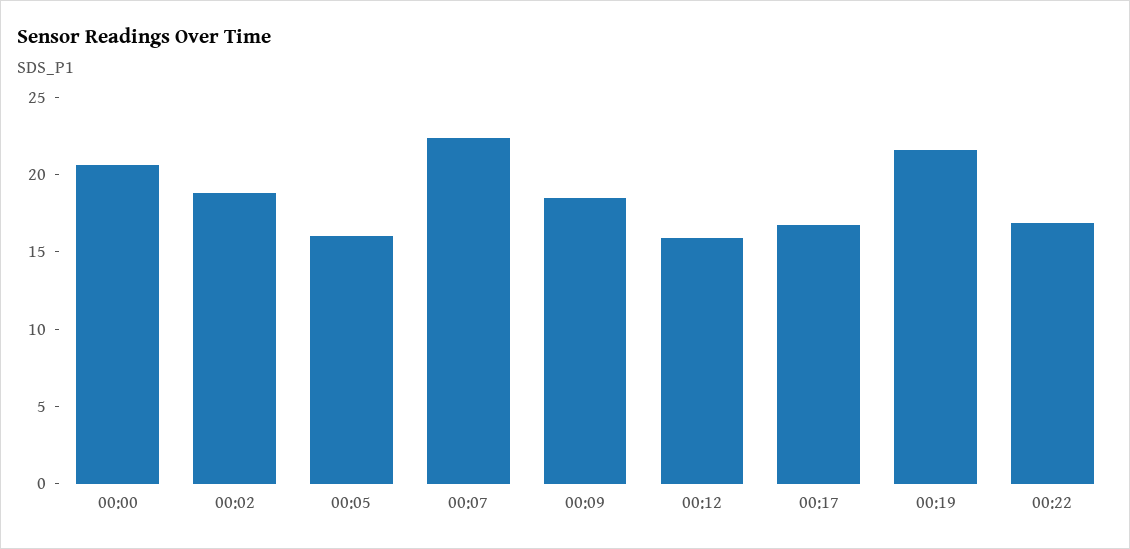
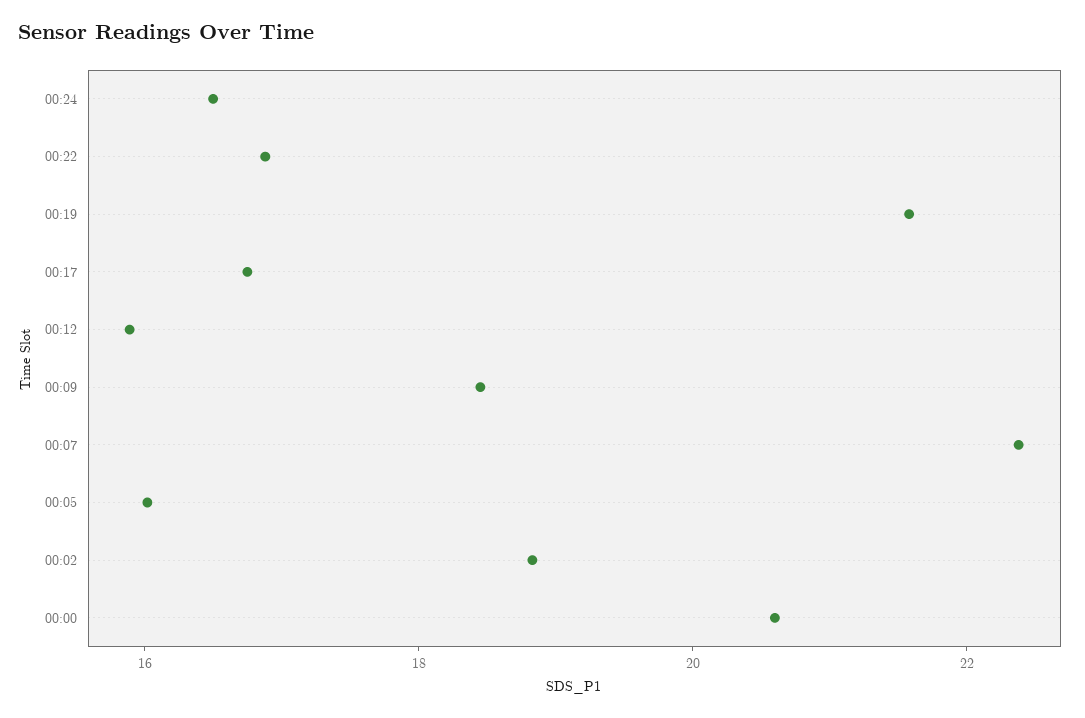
00:24: none -> 16.5

